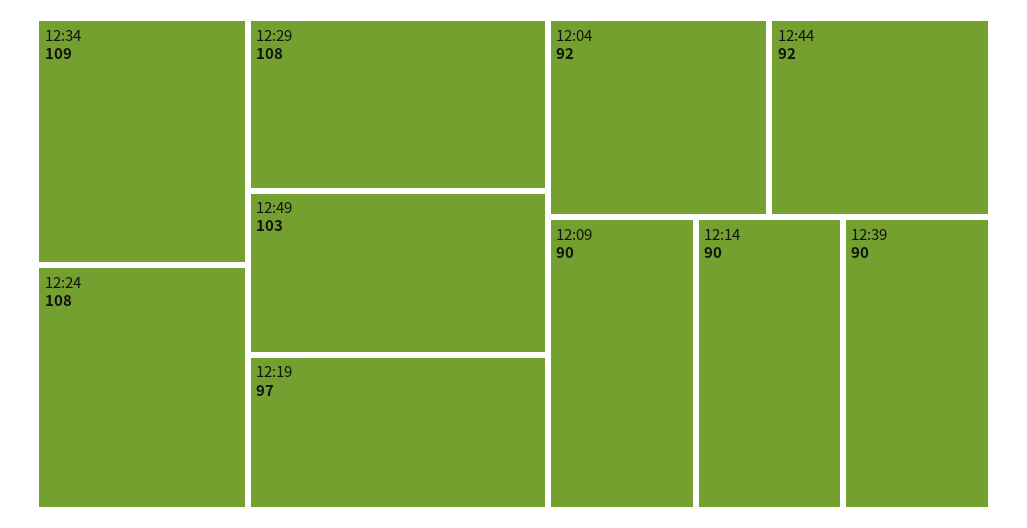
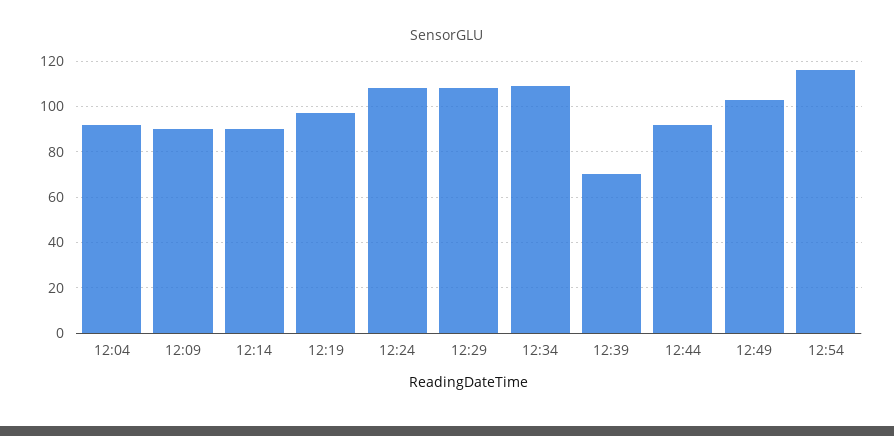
12:39: 90 -> 70
12:54: none -> 115

